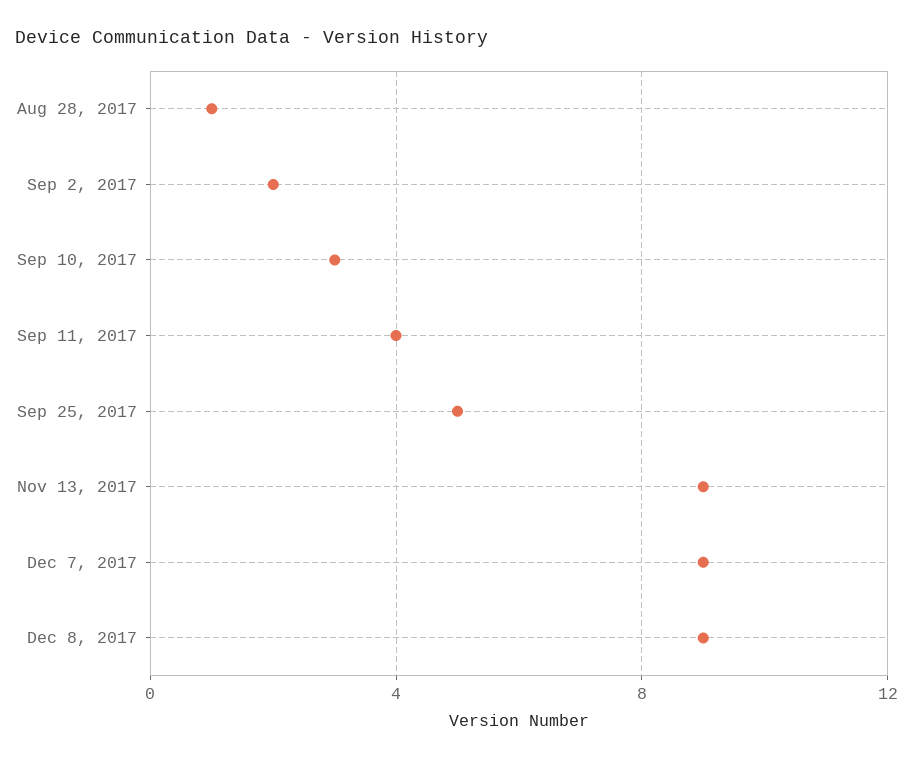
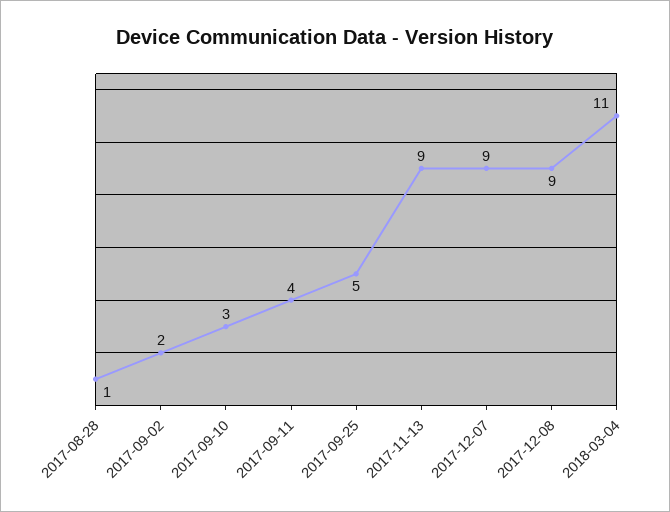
2018-03-04: none -> 11

